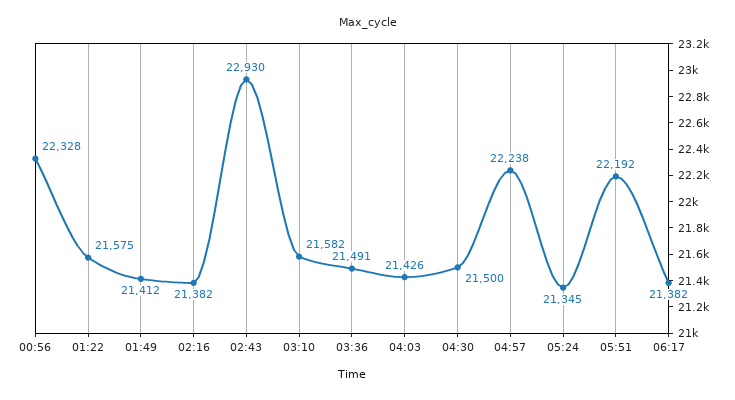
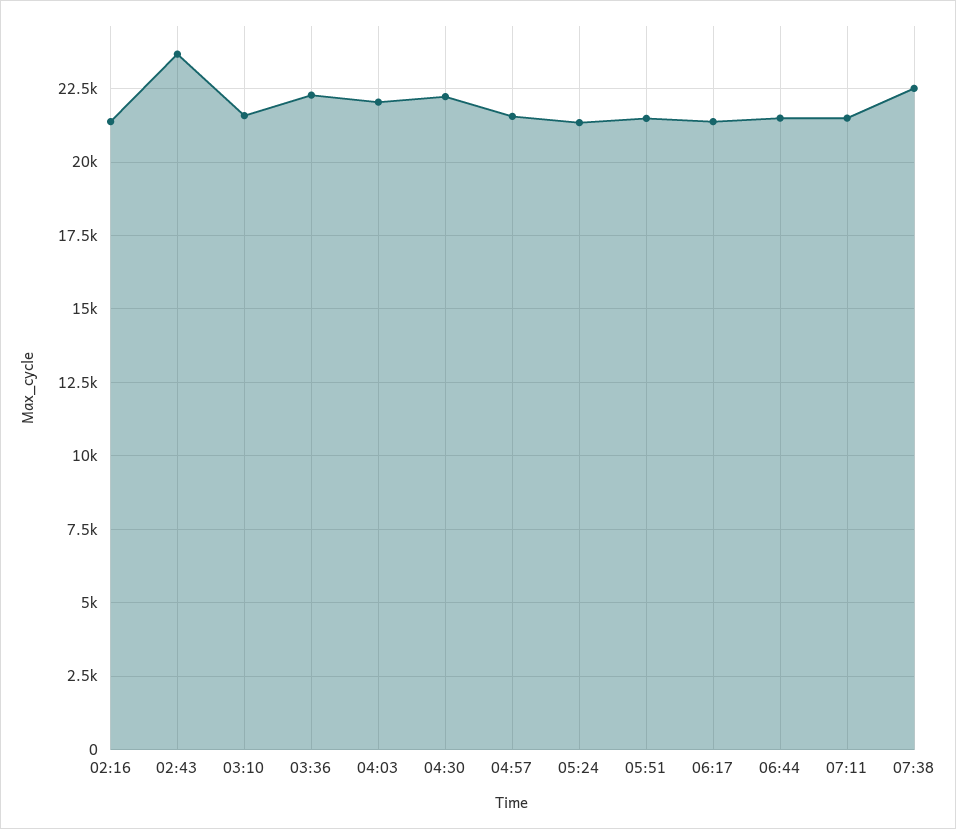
00:56: 22328 -> none
01:22: 21575 -> none
01:49: 21412 -> none
02:43: 22930 -> 23750
03:36: 21491 -> 22250
04:03: 21426 -> 22000
04:30: 21500 -> 22250
04:57: 22238 -> 21500
05:51: 22192 -> 21500
06:44: none -> 21500
07:11: none -> 21500
07:38: none -> 22500

